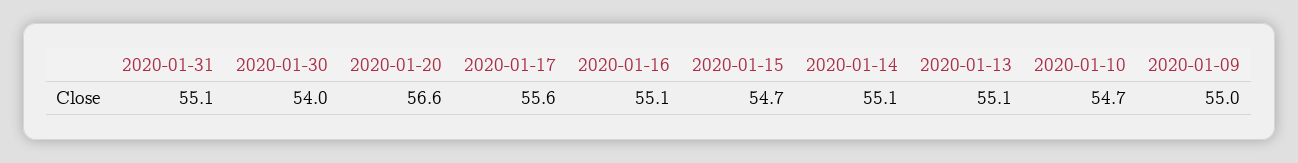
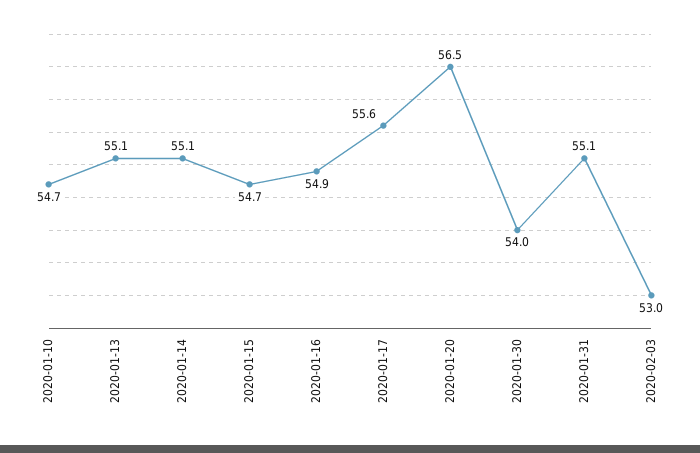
2020-01-20: 56.6 -> 56.5
2020-01-16: 55.1 -> 54.9
2020-01-09: 55 -> none
2020-02-03: none -> 53

